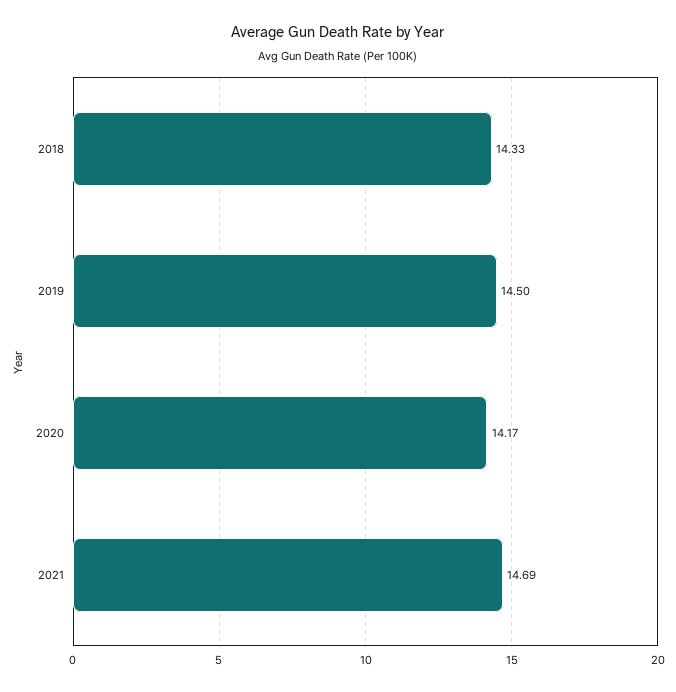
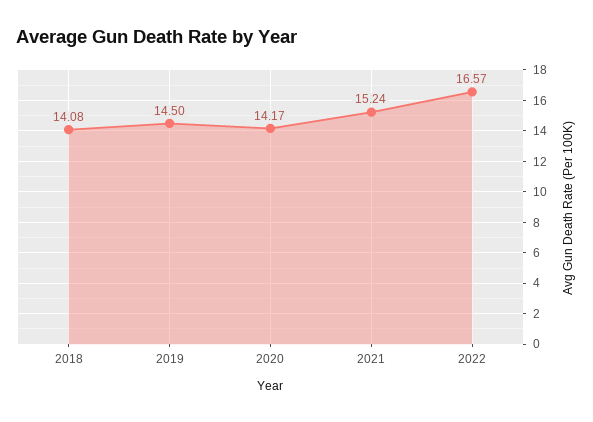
2018: 14.33 -> 14.08
2021: 14.69 -> 15.24
2022: none -> 16.57

